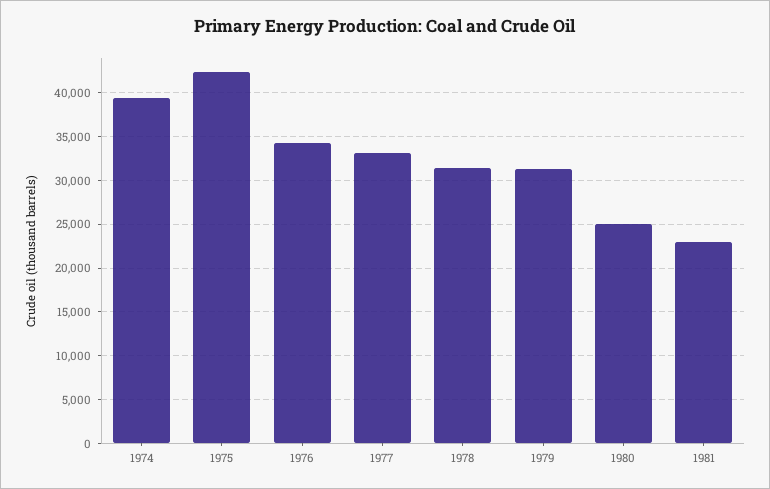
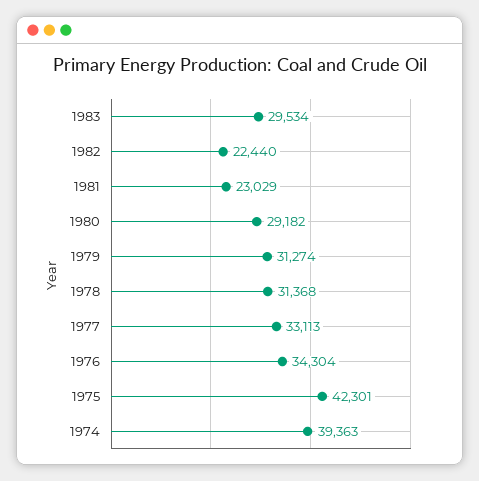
1980: 25000 -> 29182
1983: none -> 29534
1982: none -> 22440

